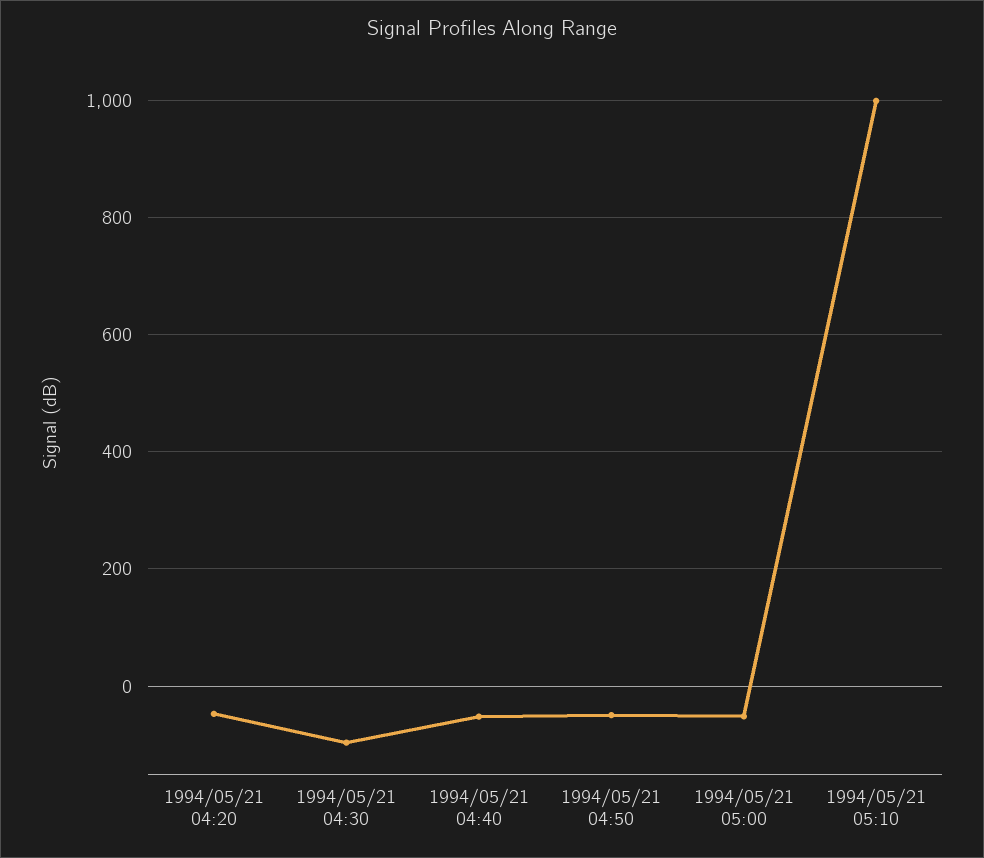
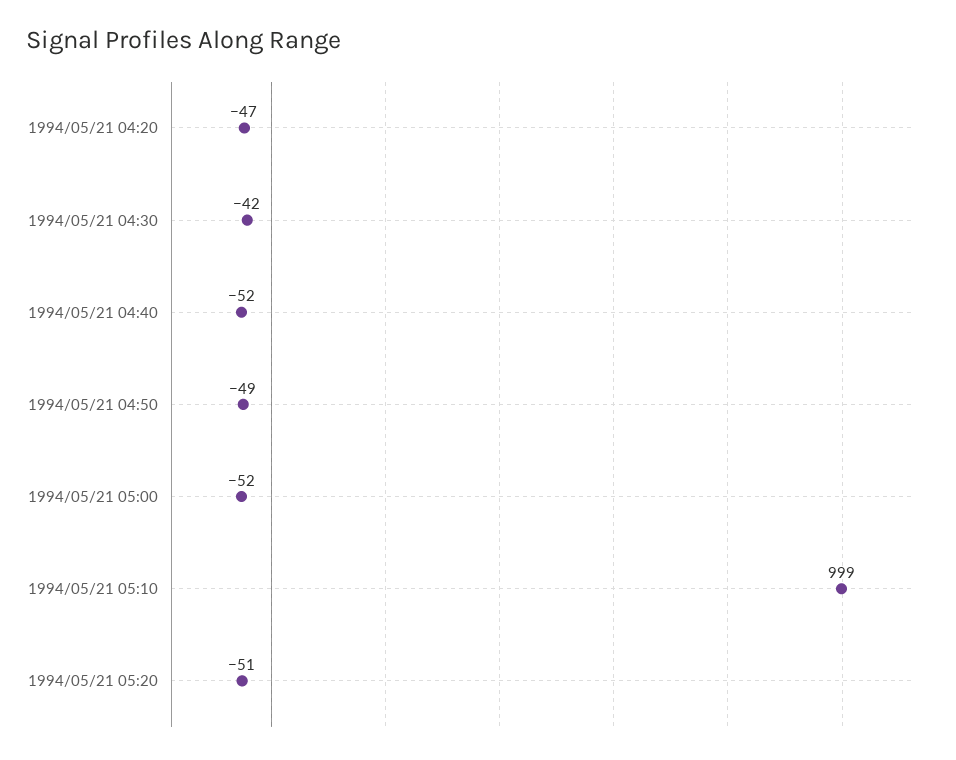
1994/05/21 04:30: -100 -> -42
1994/05/21 05:20: none -> -51

